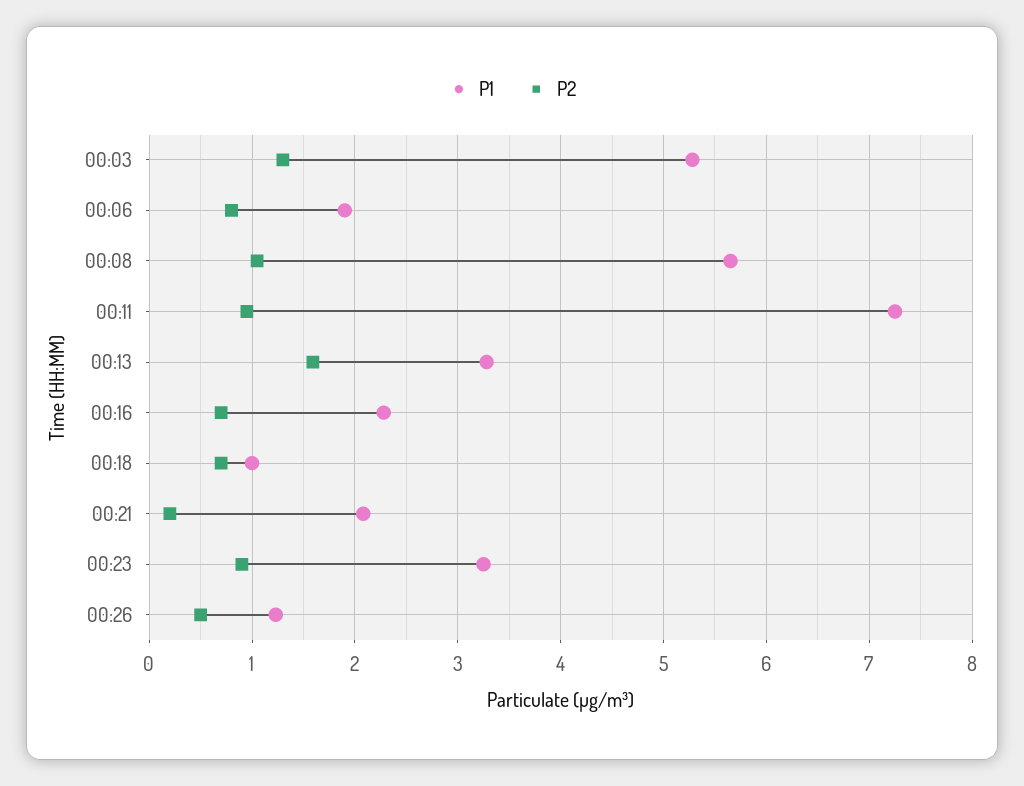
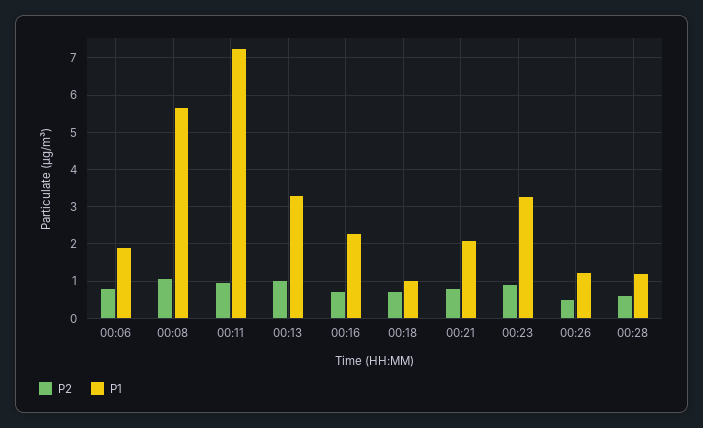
P1, 00:03: 5.3 -> none
P2, 00:03: 1.3 -> none
P2, 00:13: 1.6 -> 1
P2, 00:21: 0.2 -> 0.8
P2, 00:28: none -> 0.6
P1, 00:28: none -> 1.2

